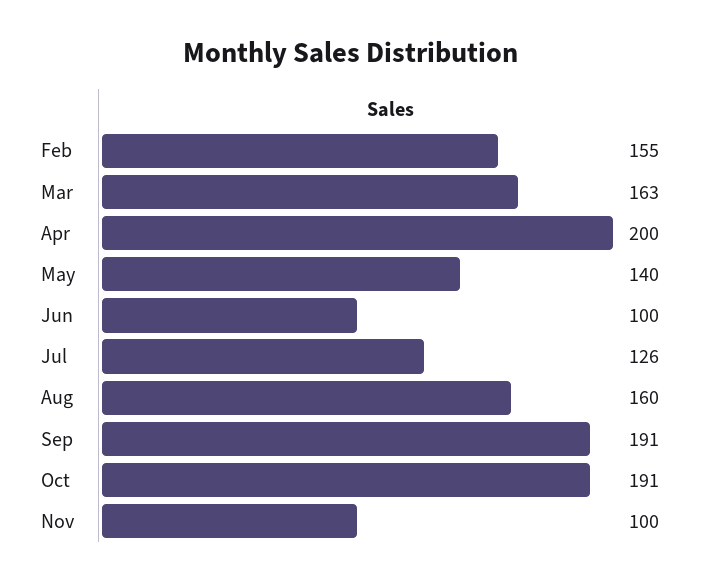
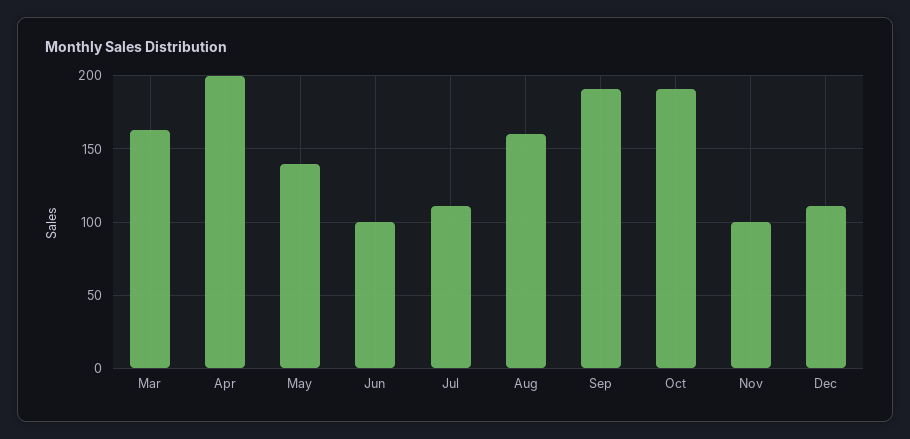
Feb: 155 -> none
Jul: 126 -> 110
Dec: none -> 110

